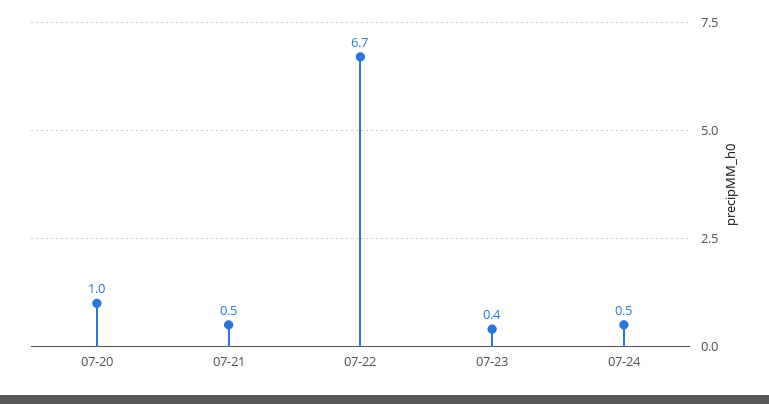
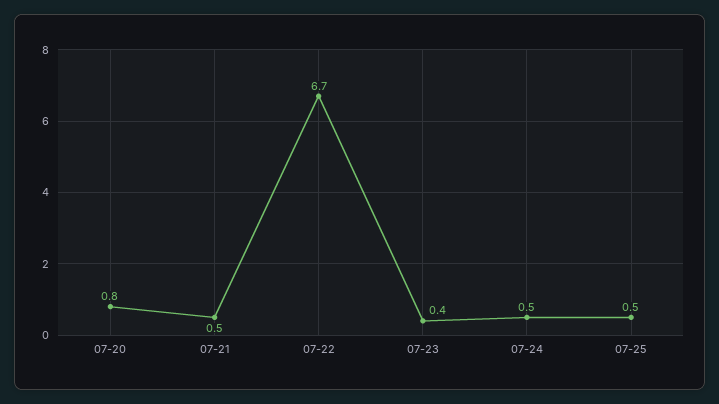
07-20: 1 -> 0.8
07-25: none -> 0.5

